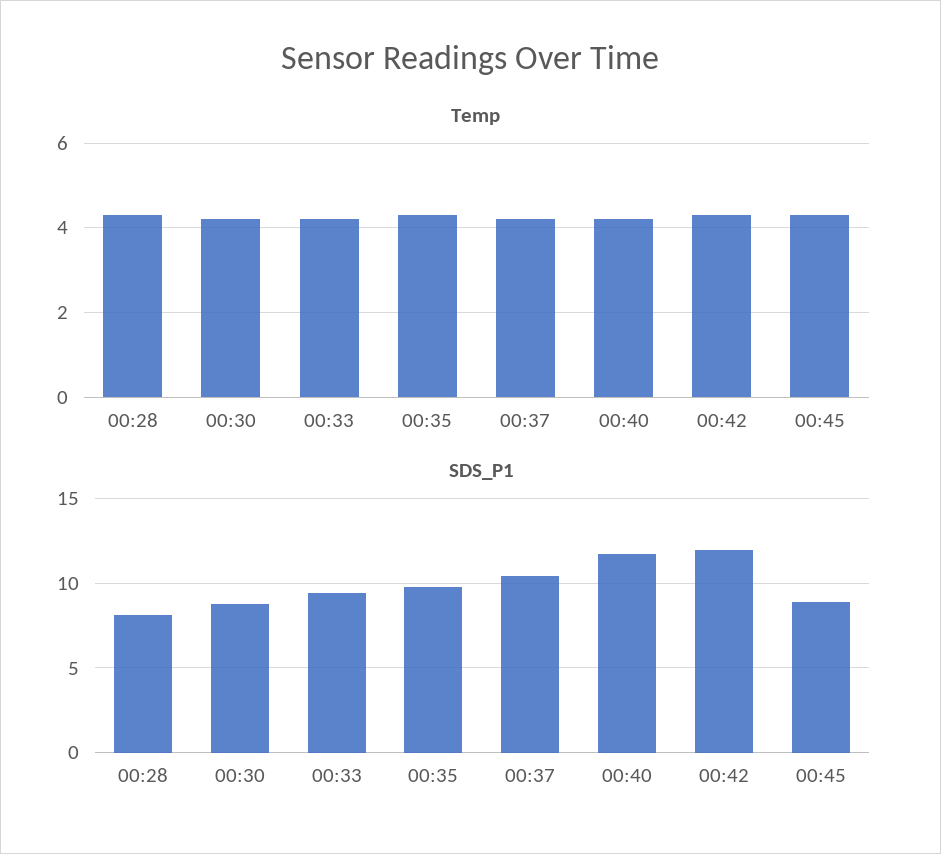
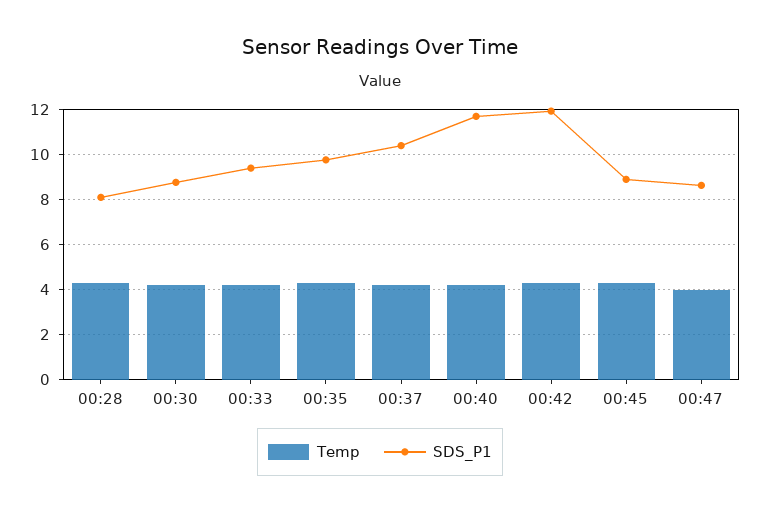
Temp, 00:47: none -> 4
SDS_P1, 00:47: none -> 8.5

